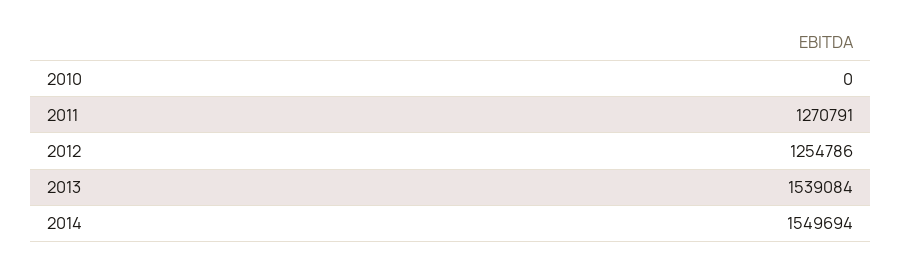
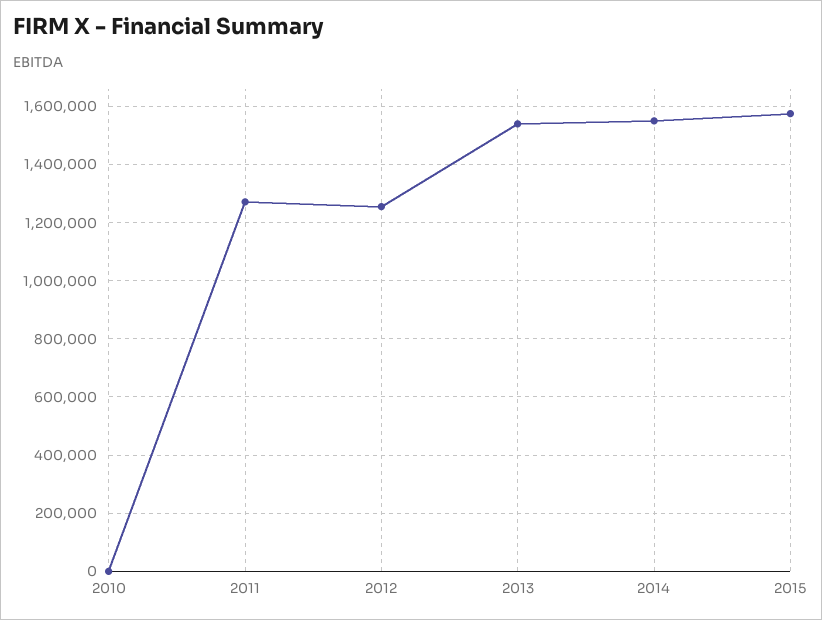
2015: none -> 1575000

